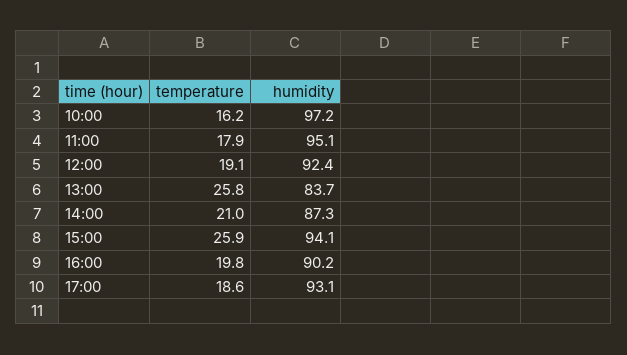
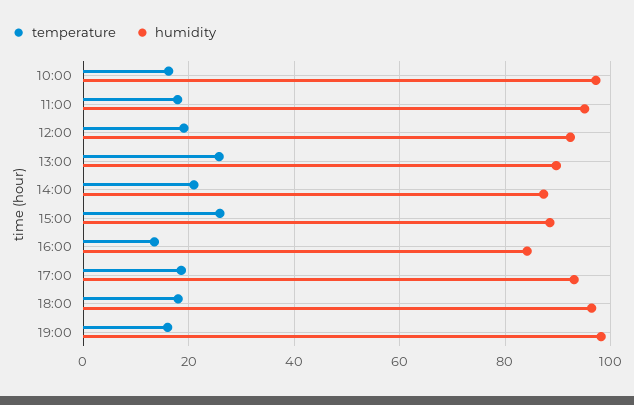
humidity, 13:00: 83.7 -> 90
humidity, 15:00: 94.1 -> 88
temperature, 16:00: 19.8 -> 14
humidity, 16:00: 90.2 -> 84
temperature, 18:00: none -> 18
humidity, 18:00: none -> 96
temperature, 19:00: none -> 16
humidity, 19:00: none -> 98

